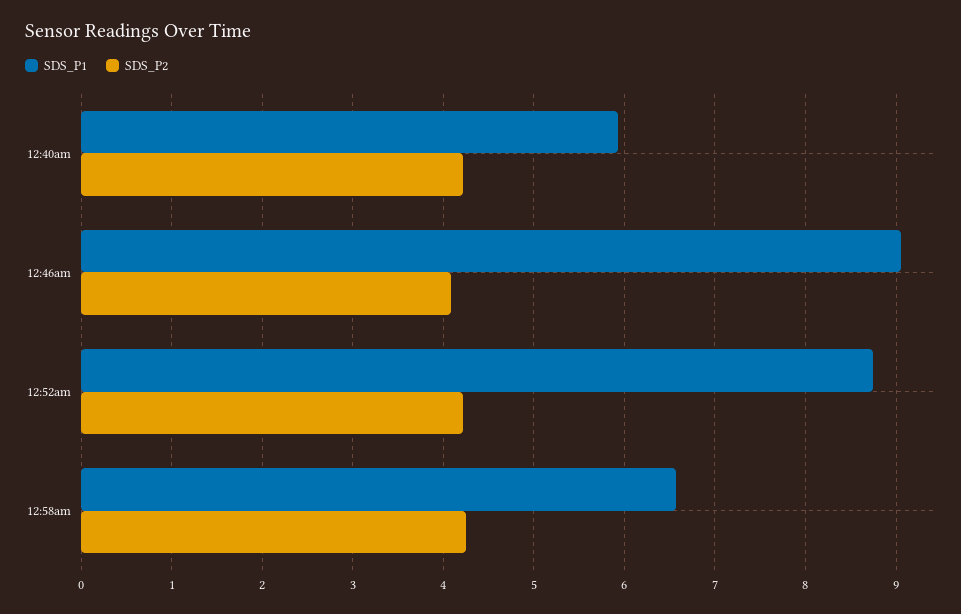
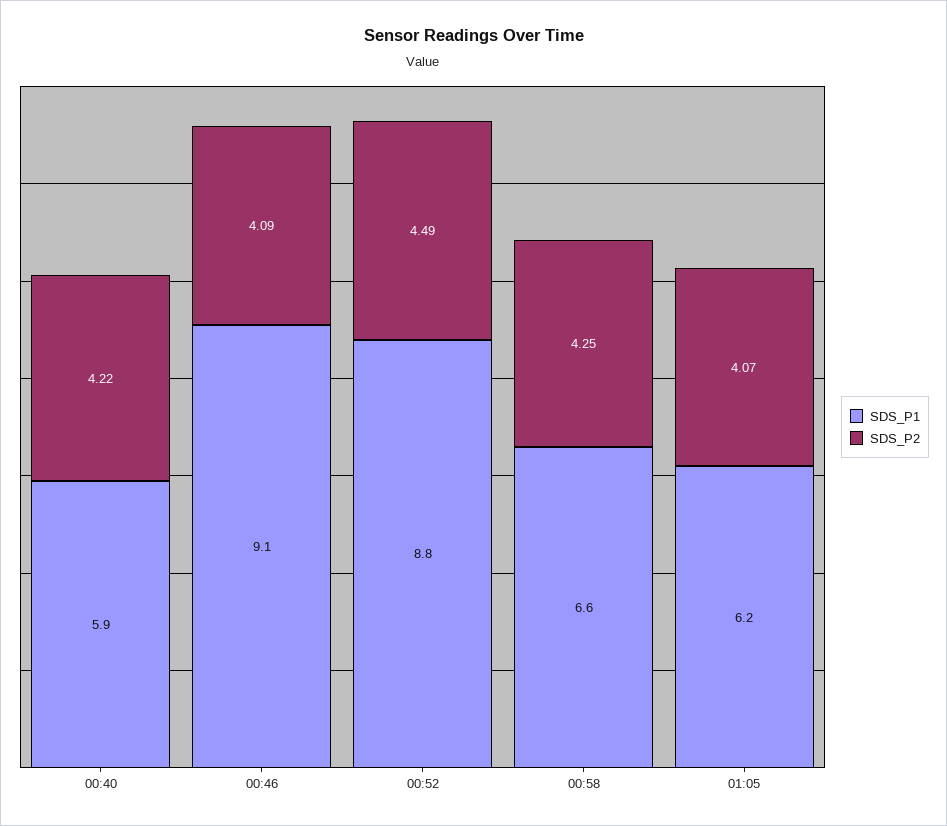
SDS_P2, 12:52am: 4.2 -> 4.49
SDS_P1, 01:05: none -> 6.2
SDS_P2, 01:05: none -> 4.07

